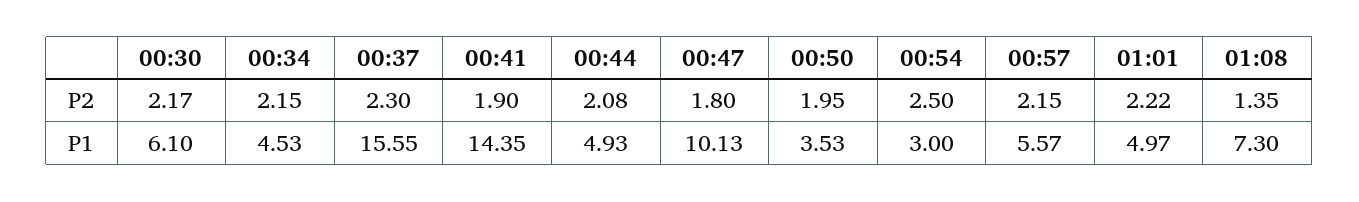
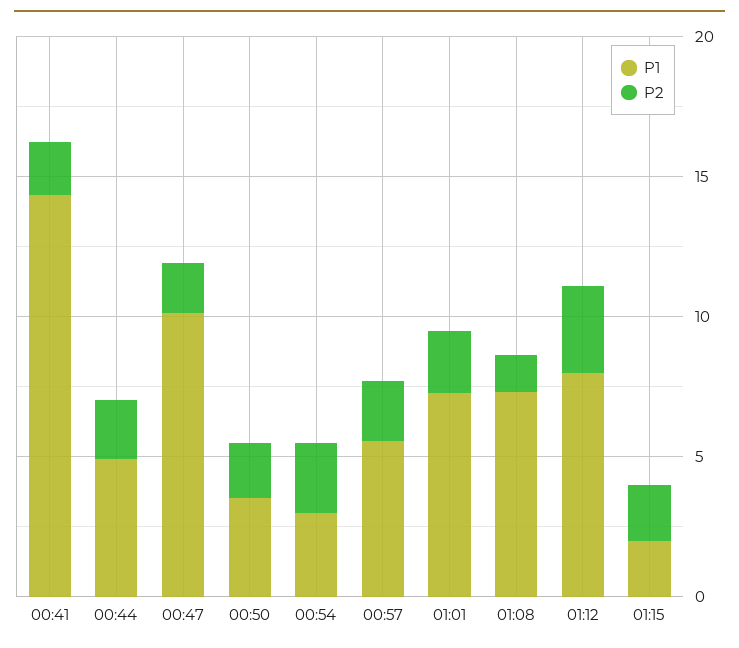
P2, 00:30: 2.17 -> none
P2, 00:34: 2.15 -> none
P2, 00:37: 2.3 -> none
P1, 00:30: 6.1 -> none
P1, 00:34: 4.53 -> none
P1, 00:37: 15.55 -> none
P1, 01:01: 4.97 -> 7
P1, 01:12: none -> 8
P2, 01:12: none -> 3
P1, 01:15: none -> 2
P2, 01:15: none -> 2

